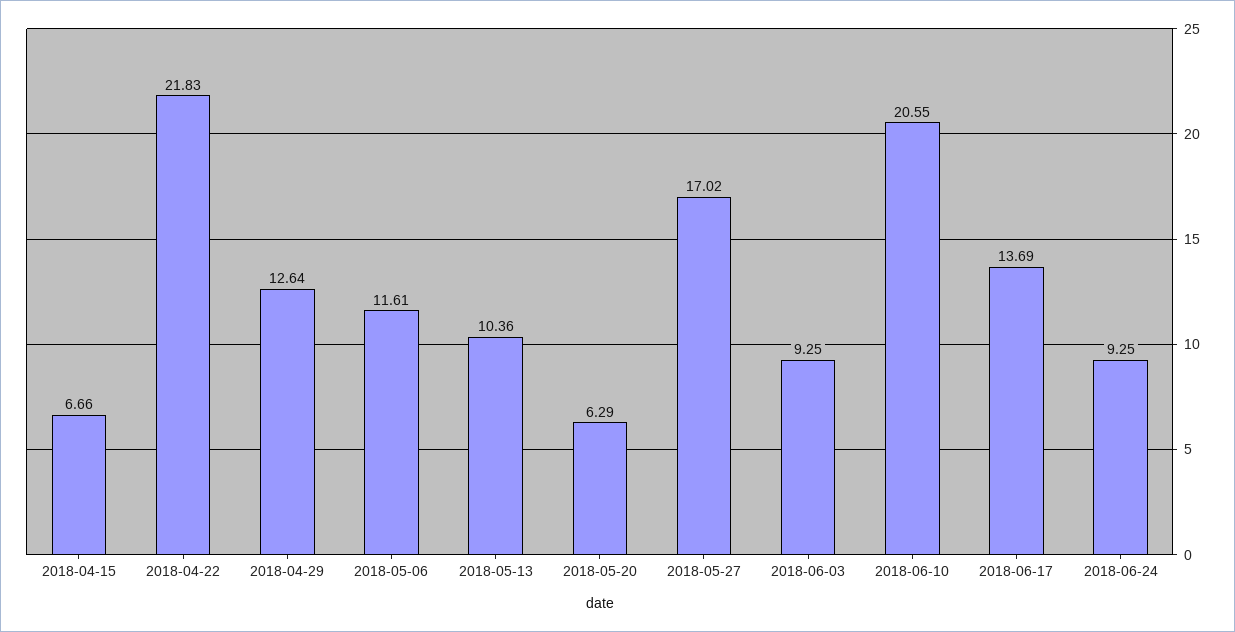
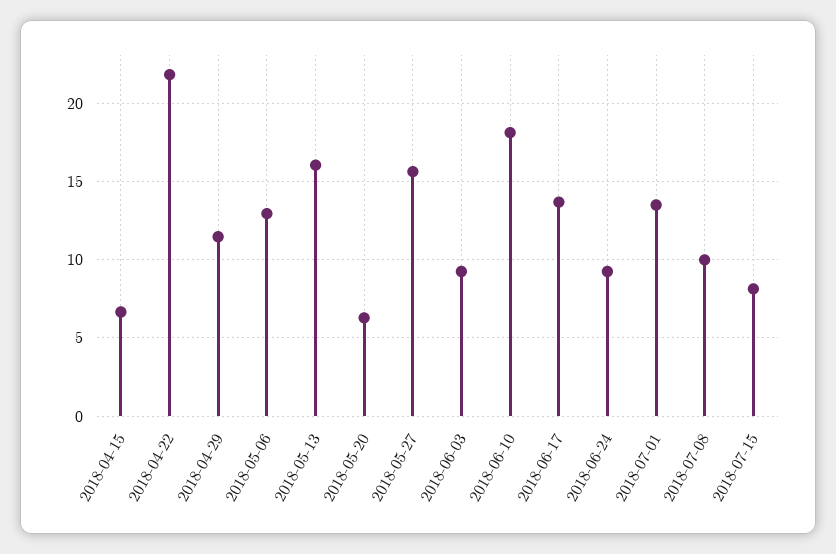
2018-04-29: 12.64 -> 11.5
2018-05-06: 11.61 -> 13
2018-05-13: 10.36 -> 16
2018-05-27: 17.02 -> 15.5
2018-06-10: 20.55 -> 18
2018-07-01: none -> 13.5
2018-07-08: none -> 10
2018-07-15: none -> 8

